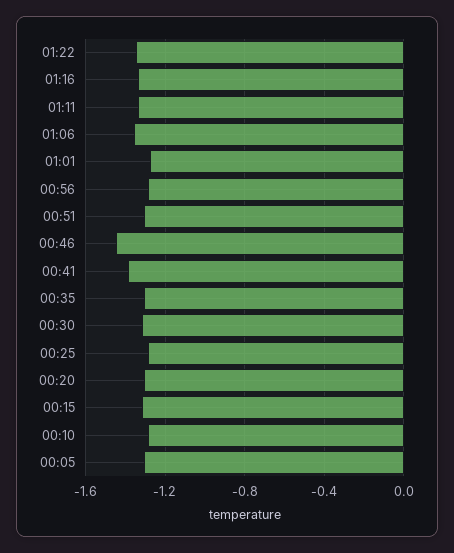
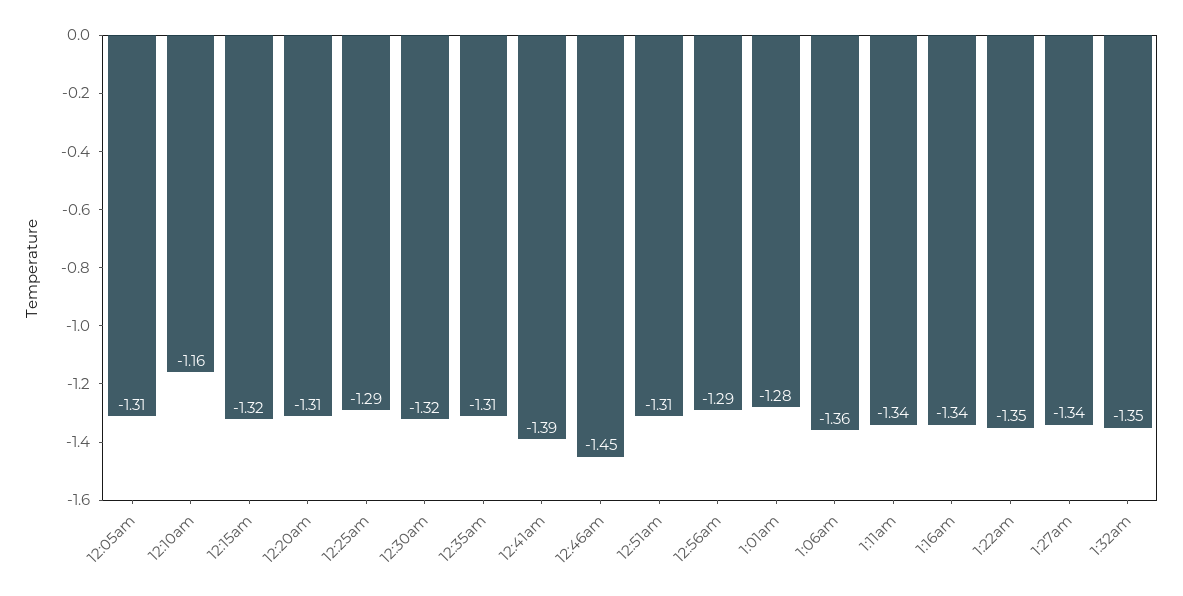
00:10: -1.3 -> -1.16
1:27am: none -> -1.34
1:32am: none -> -1.35

